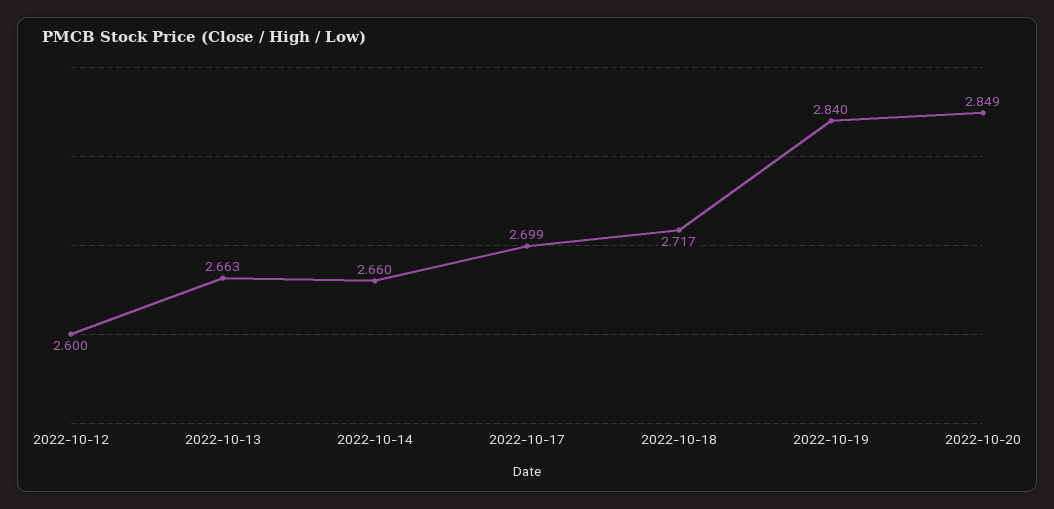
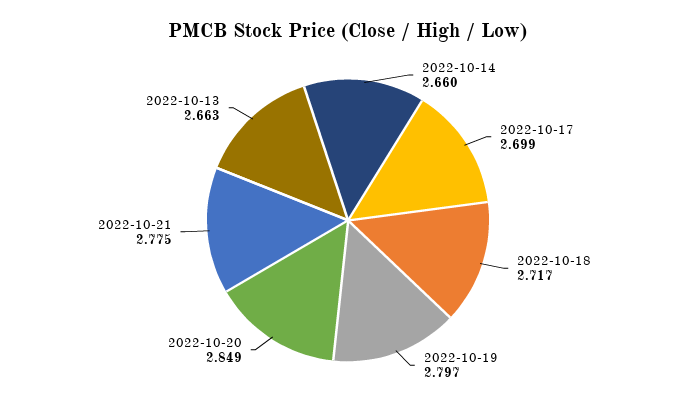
2022-10-12: 2.6 -> none
2022-10-19: 2.84 -> 2.797
2022-10-21: none -> 2.775

